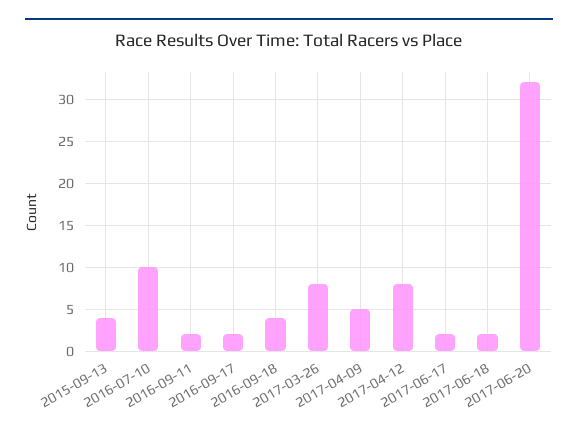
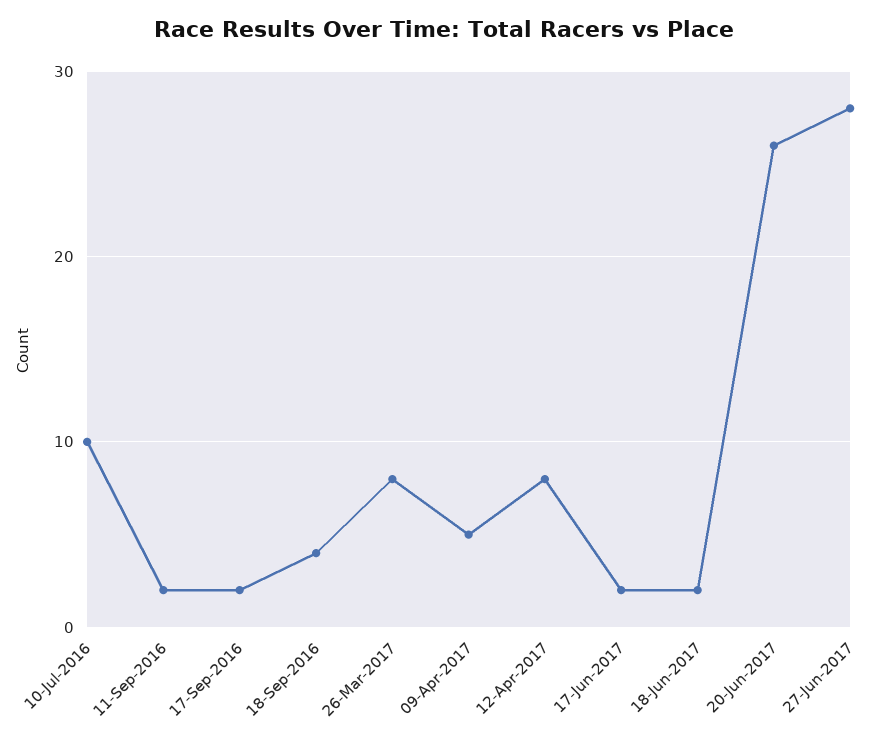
2015-09-13: 4 -> none
2017-06-20: 32 -> 26
27-Jun-2017: none -> 28

